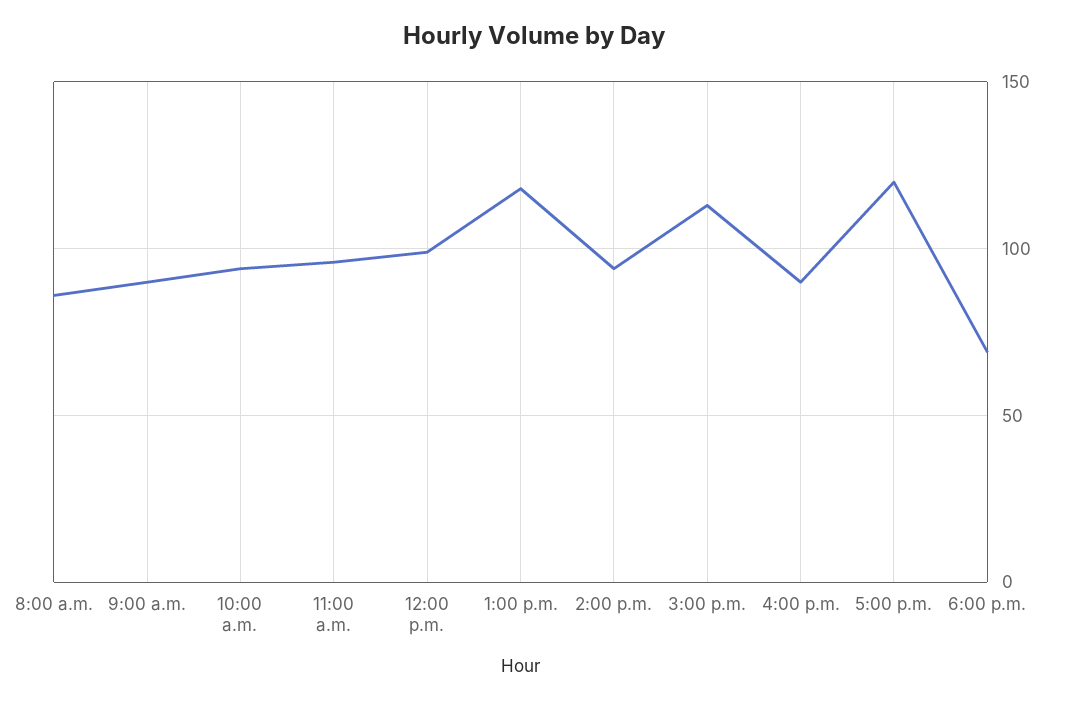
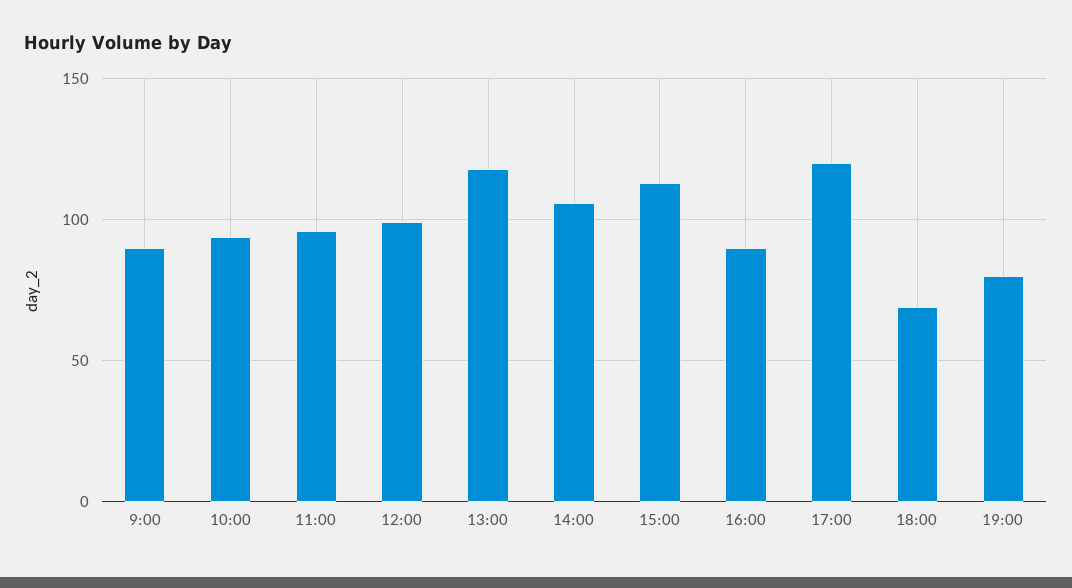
8:00 a.m.: 85 -> none
2:00 p.m.: 95 -> 105
19:00: none -> 80

